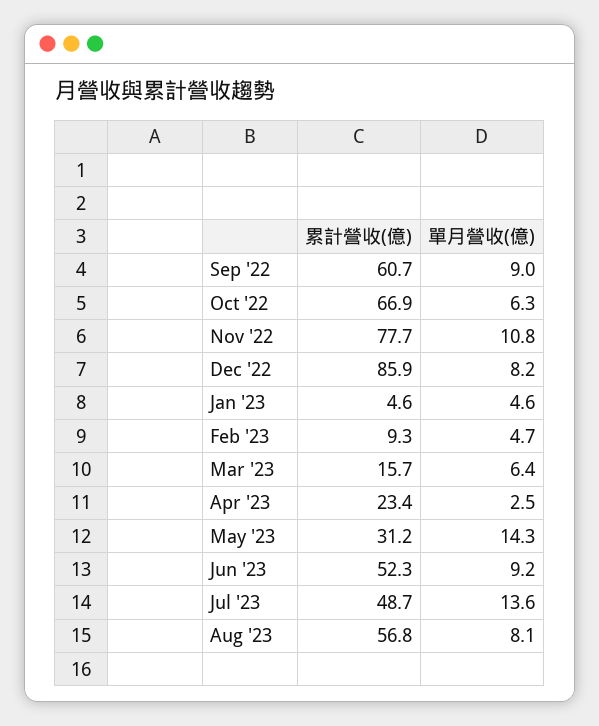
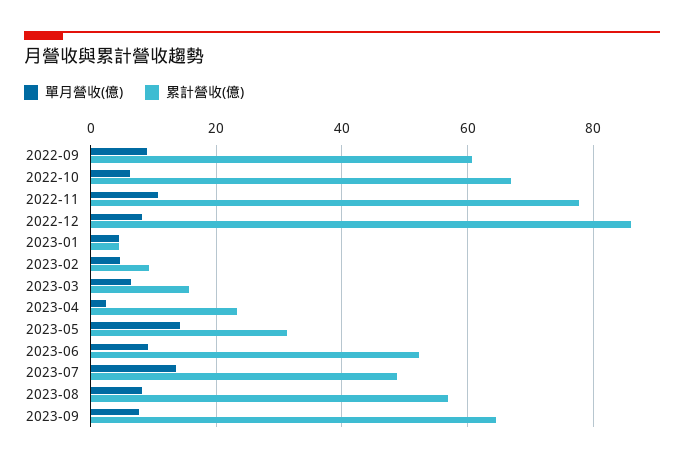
單月營收(億), 2023-09: none -> 8
累計營收(億), 2023-09: none -> 64

